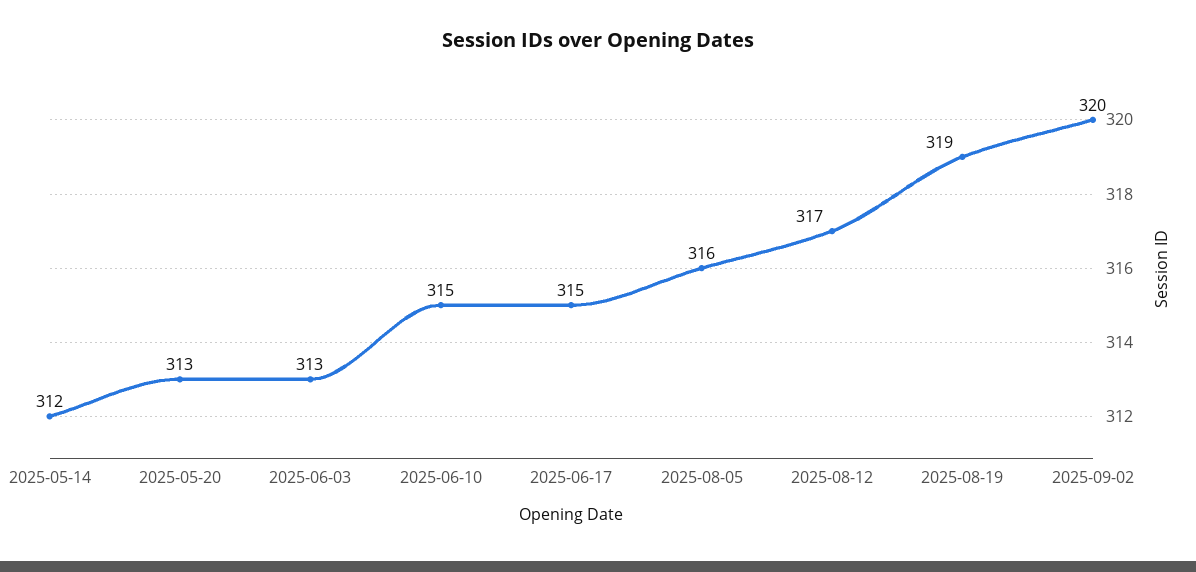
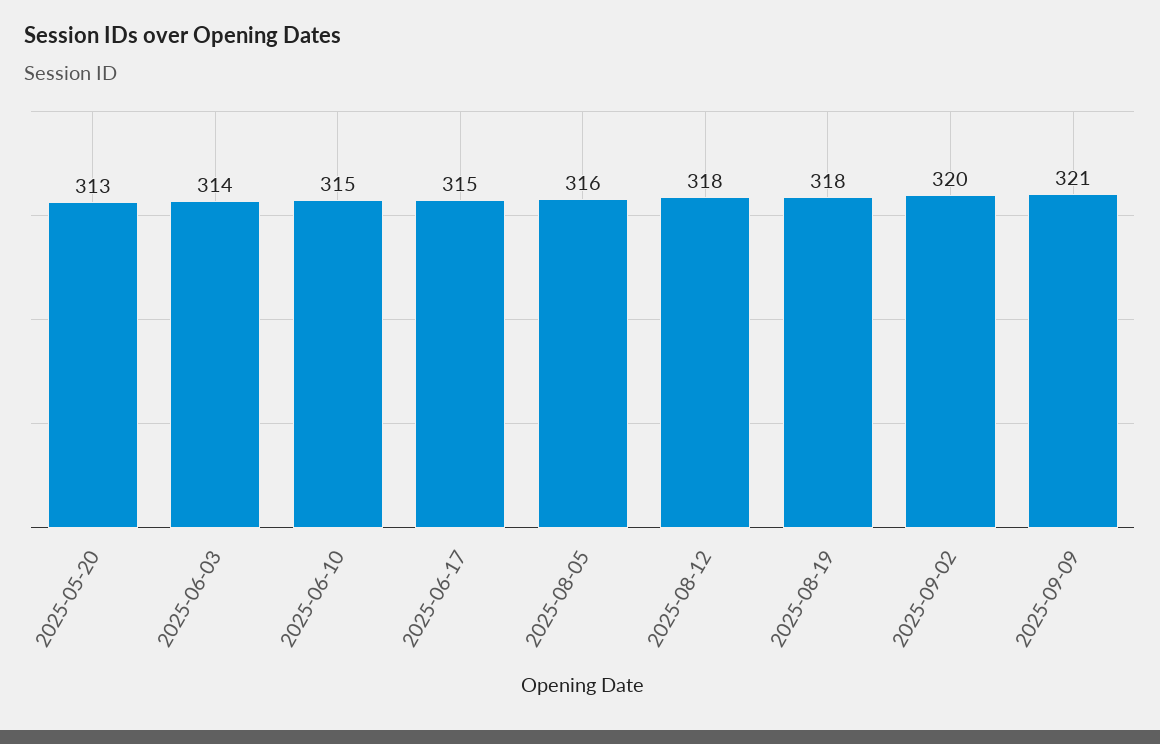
2025-05-14: 312 -> none
2025-06-03: 313 -> 314
2025-08-12: 317 -> 318
2025-08-19: 319 -> 318
2025-09-09: none -> 321

